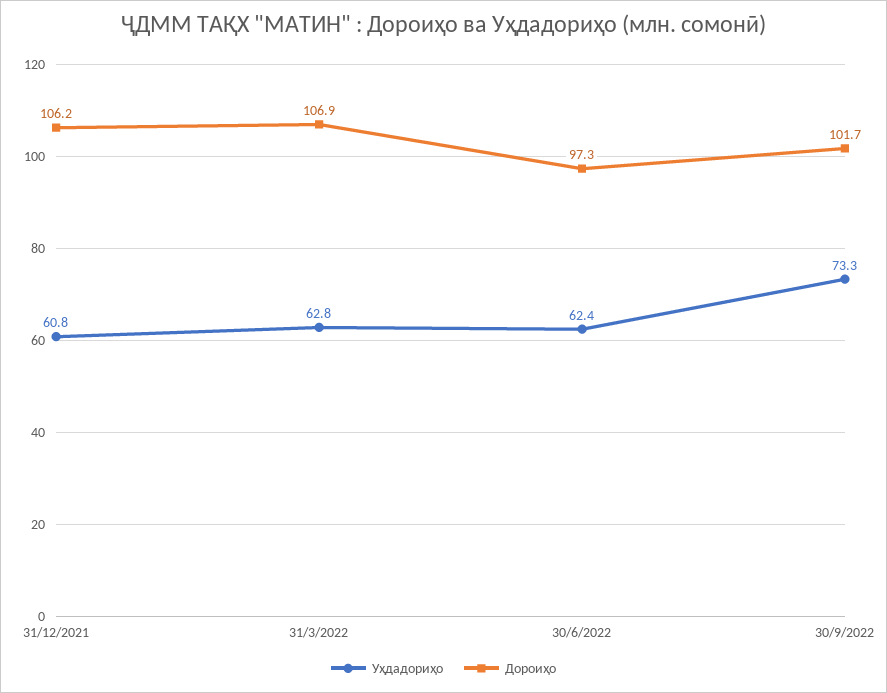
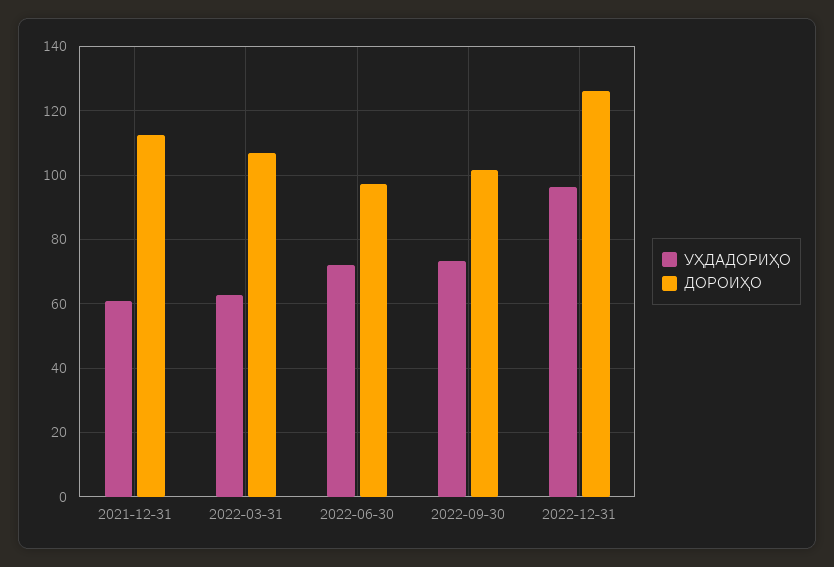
Дороиҳо, 31/12/2021: 106.2 -> 112
Уҳдадориҳо, 30/6/2022: 62.4 -> 72
Уҳдадориҳо, 2022-12-31: none -> 96
Дороиҳо, 2022-12-31: none -> 126

